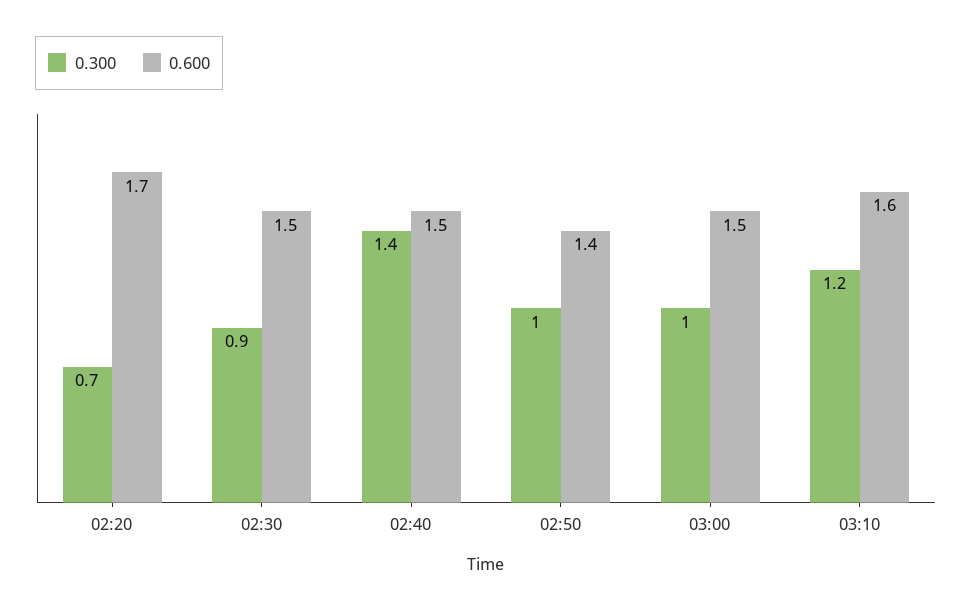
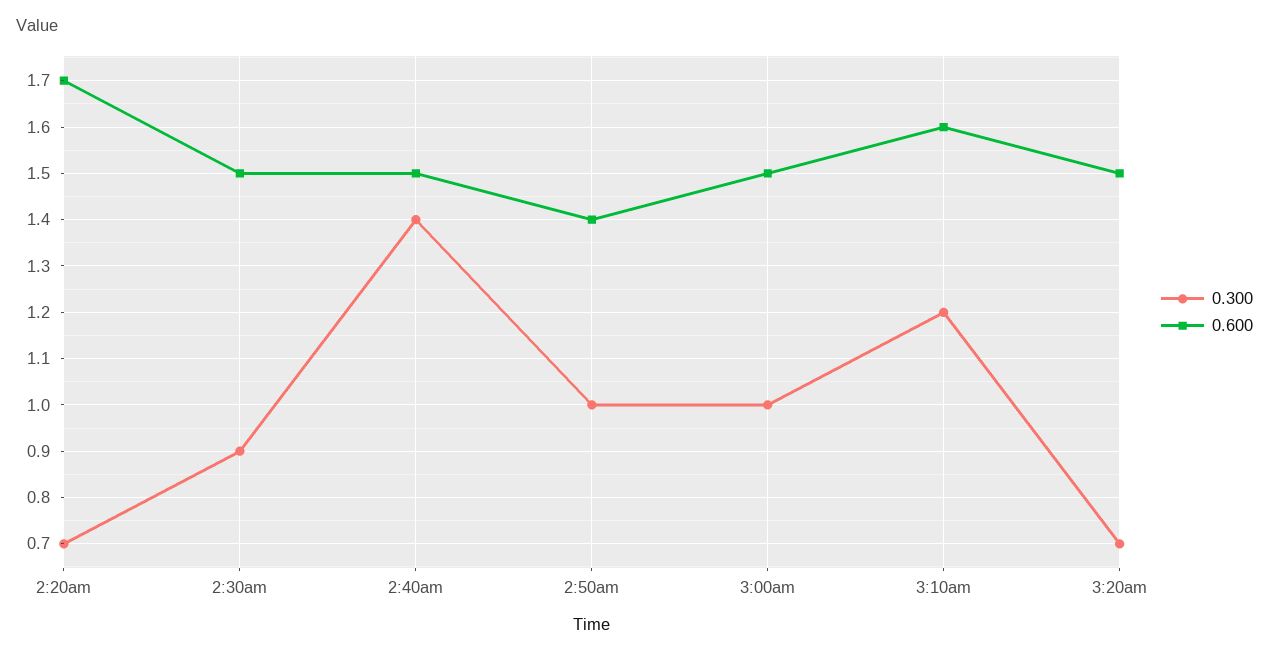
0.300, 3:20am: none -> 0.7
0.600, 3:20am: none -> 1.5

